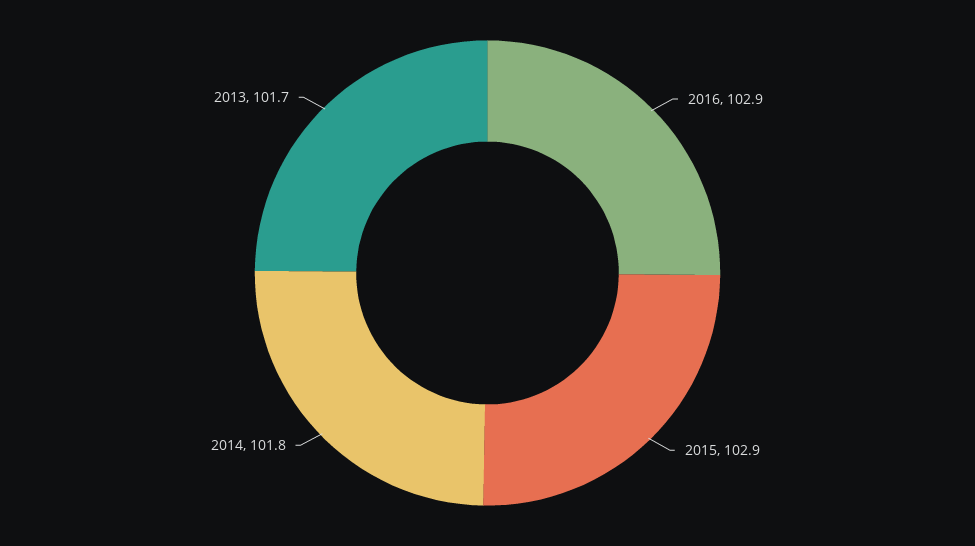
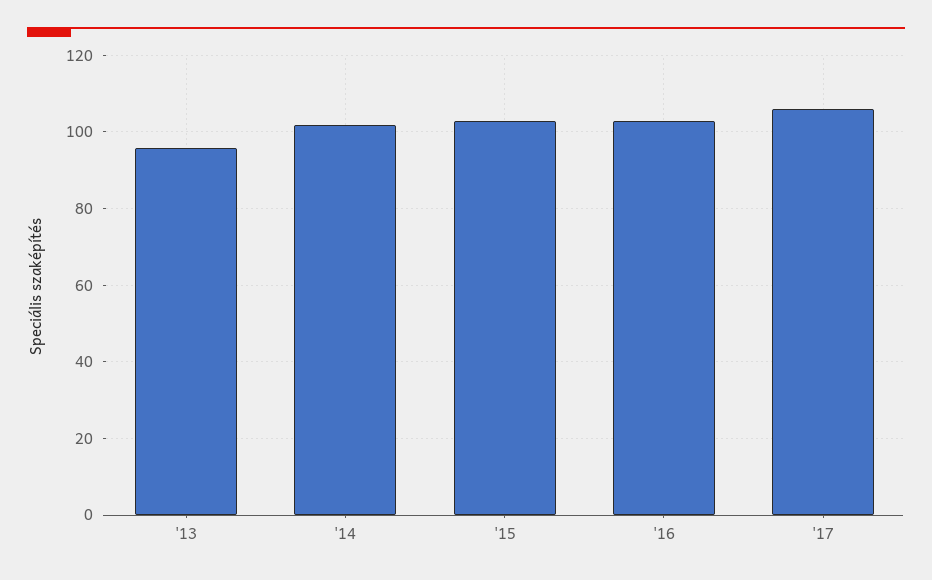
2013: 101.7 -> 96
'17: none -> 106

